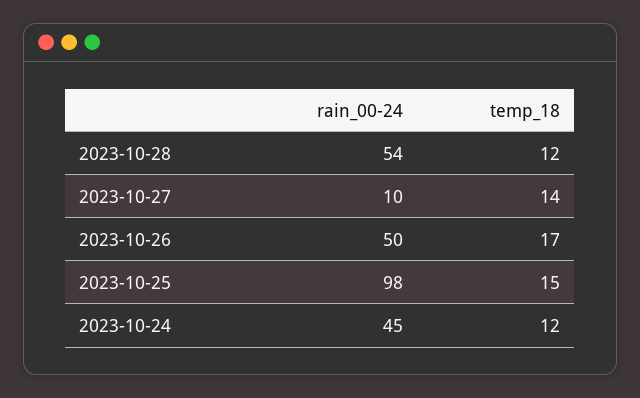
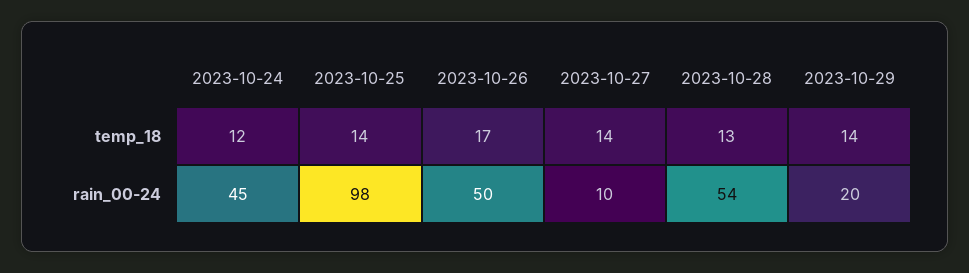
temp_18, 2023-10-28: 12 -> 13
temp_18, 2023-10-25: 15 -> 14
temp_18, 2023-10-29: none -> 14
rain_00-24, 2023-10-29: none -> 20

